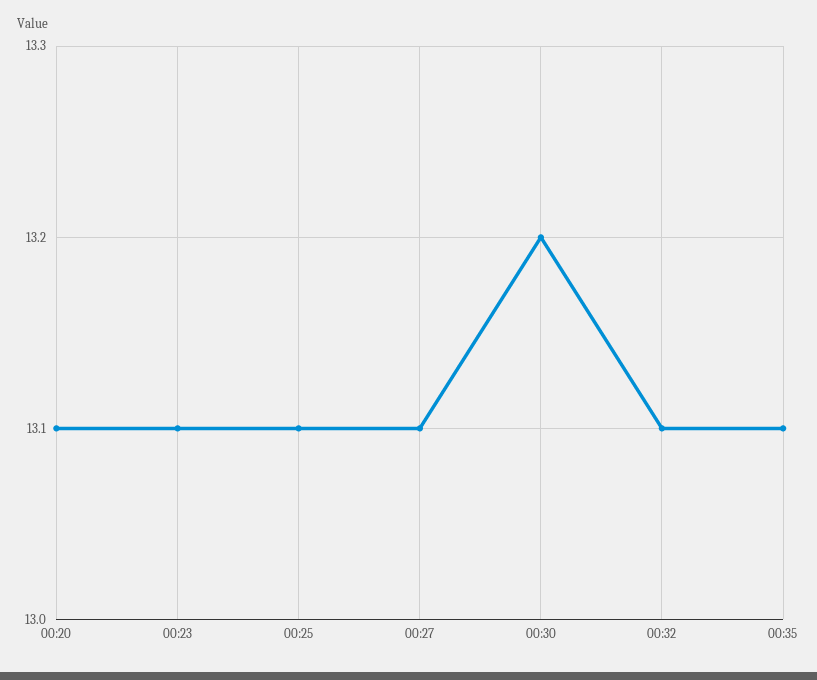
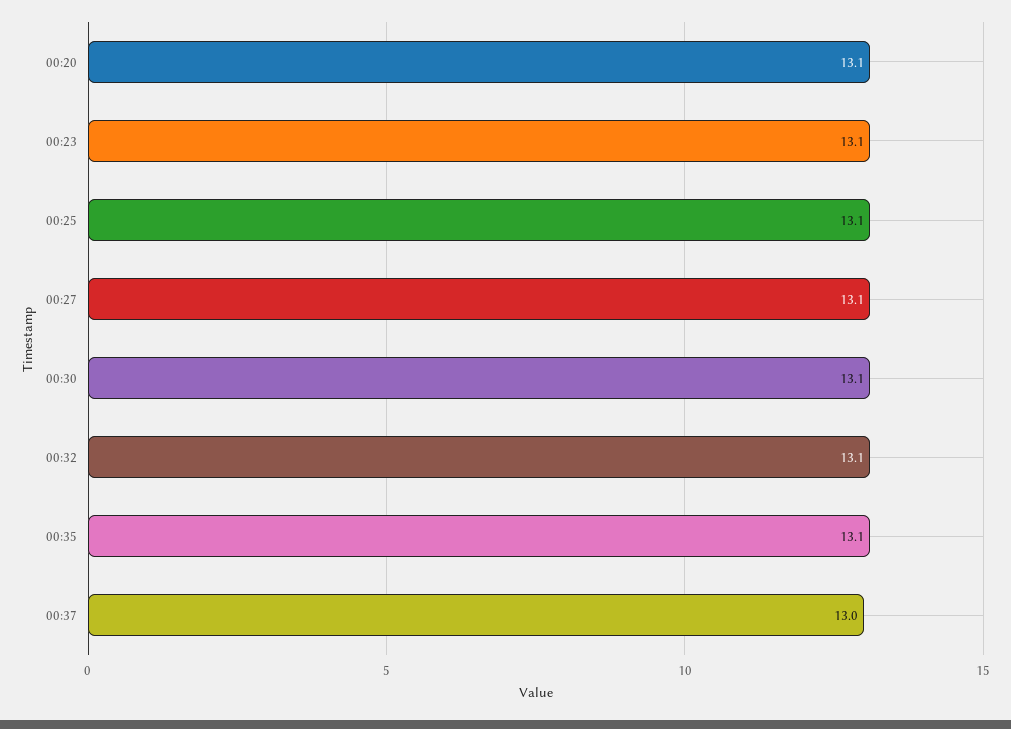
00:30: 13.2 -> 13.1
00:37: none -> 13

